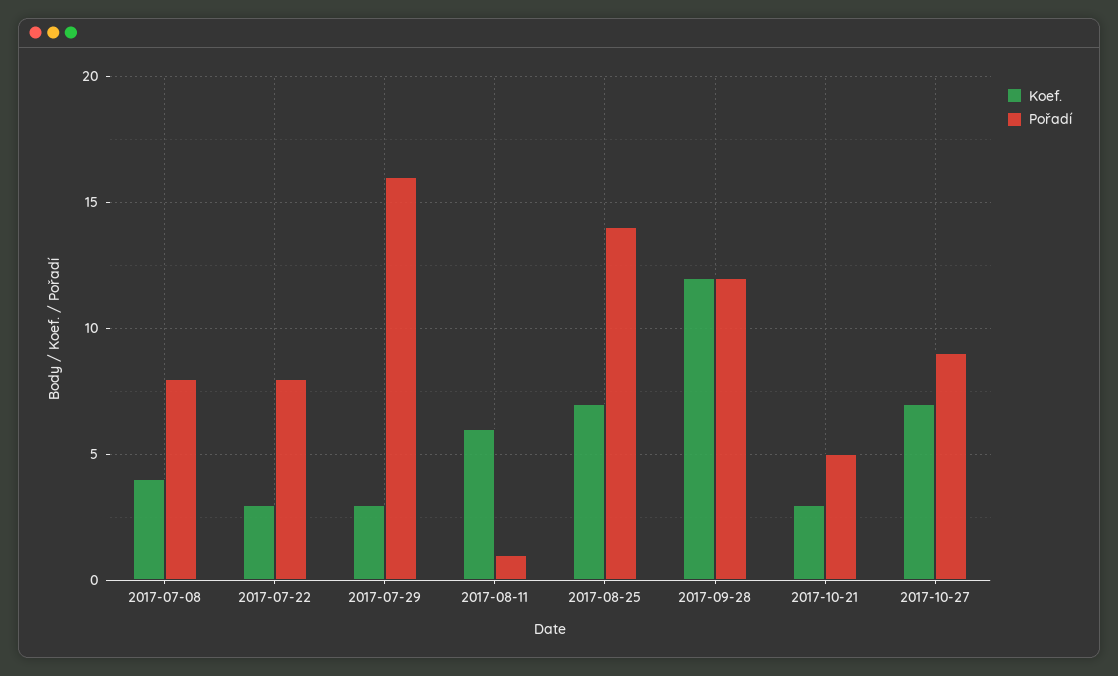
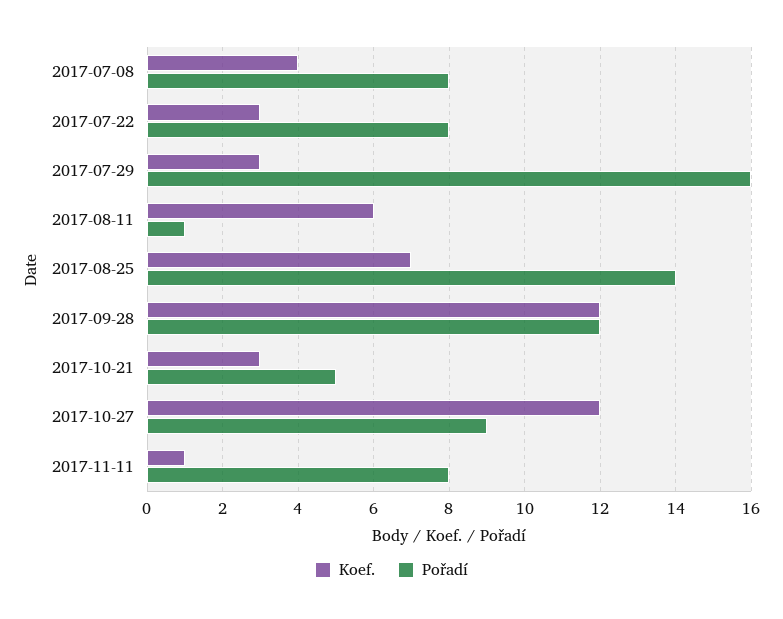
Koef., 2017-10-27: 7 -> 12
Koef., 2017-11-11: none -> 1
Pořadí, 2017-11-11: none -> 8

